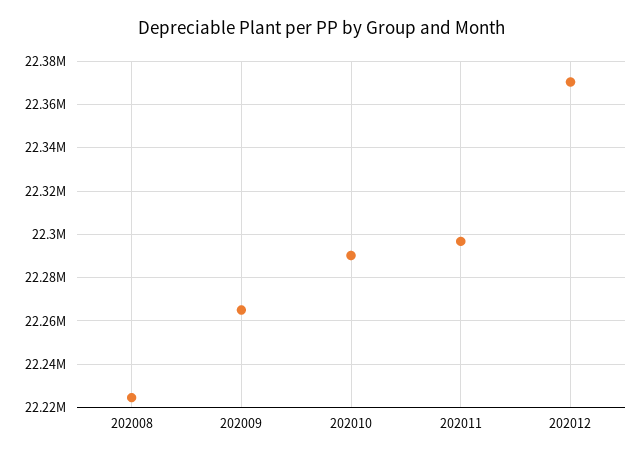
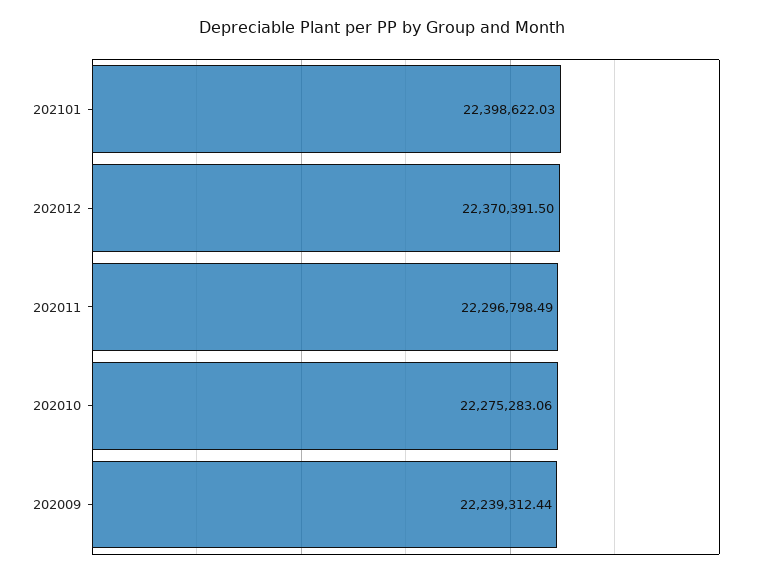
202008: 22225000 -> none
202009: 22265000 -> 22239312.44
202010: 22290000 -> 22275283.06
202101: none -> 22398622.03

